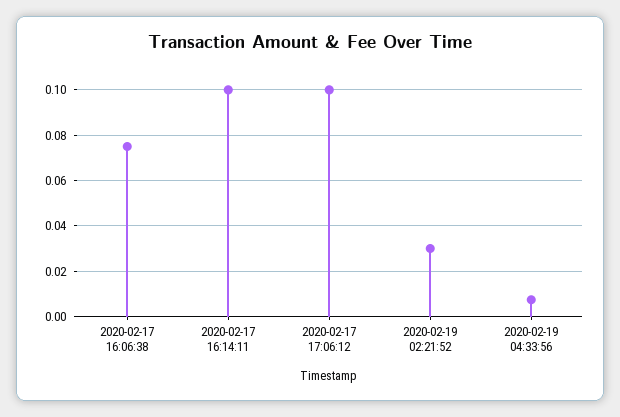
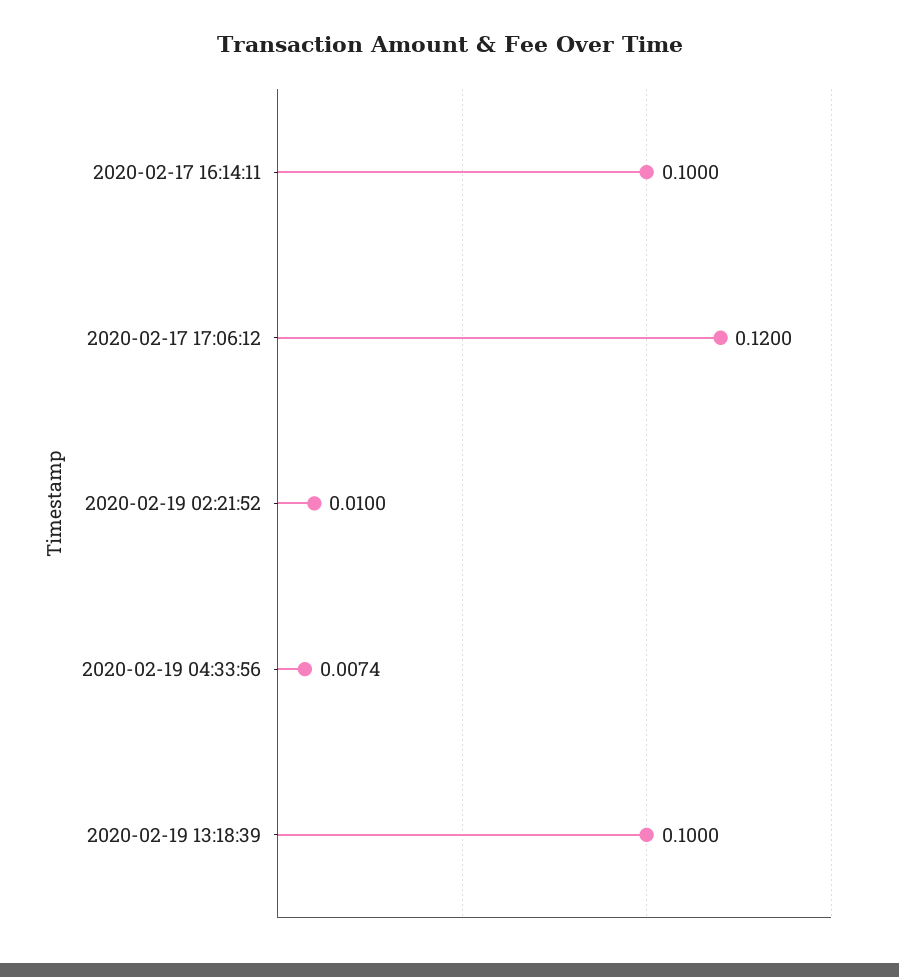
2020-02-17 16:06:38: 0.075 -> none
2020-02-17 17:06:12: 0.1 -> 0.12
2020-02-19 02:21:52: 0.03 -> 0.01
2020-02-19 13:18:39: none -> 0.1

